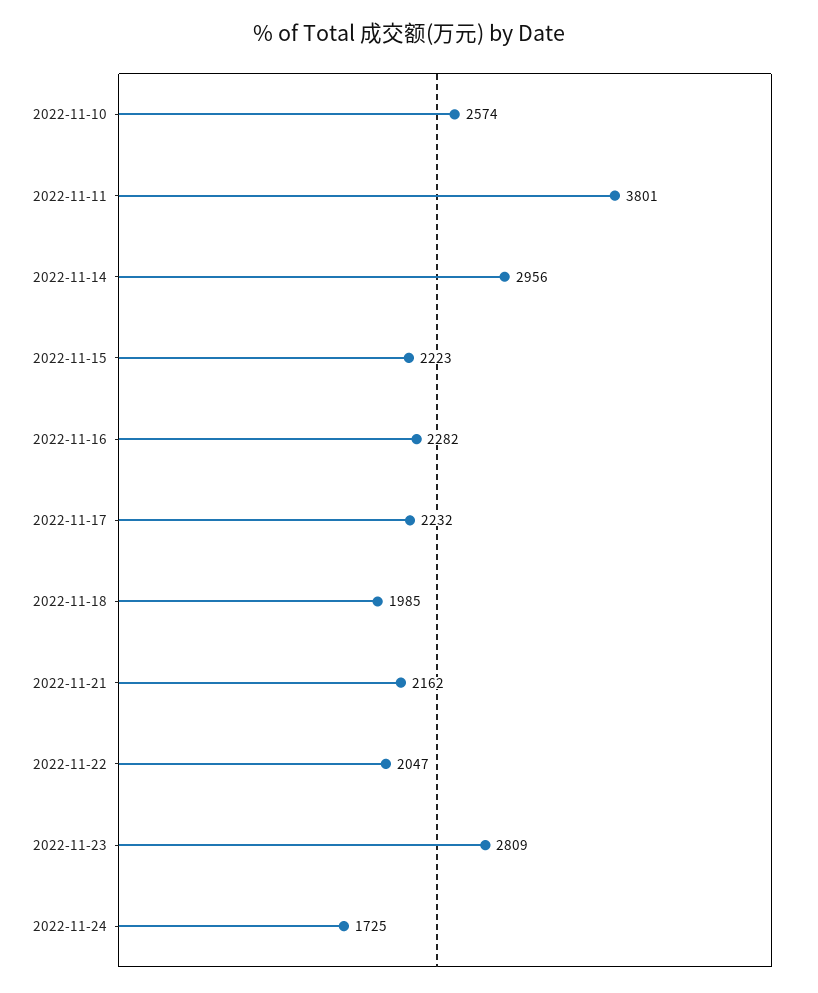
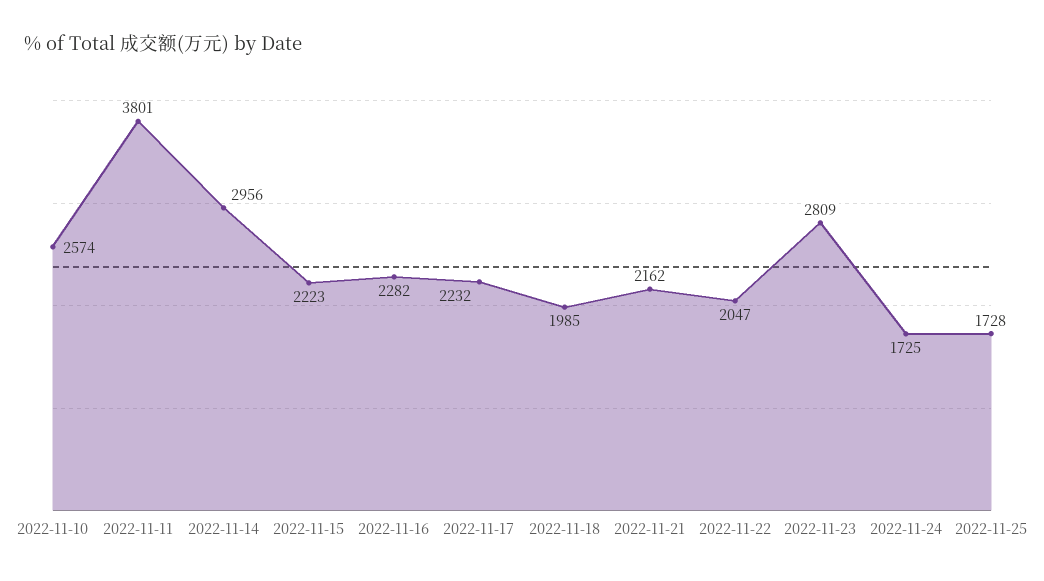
2022-11-25: none -> 1728

